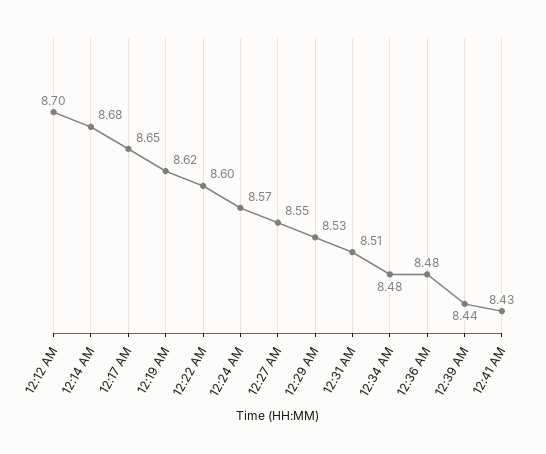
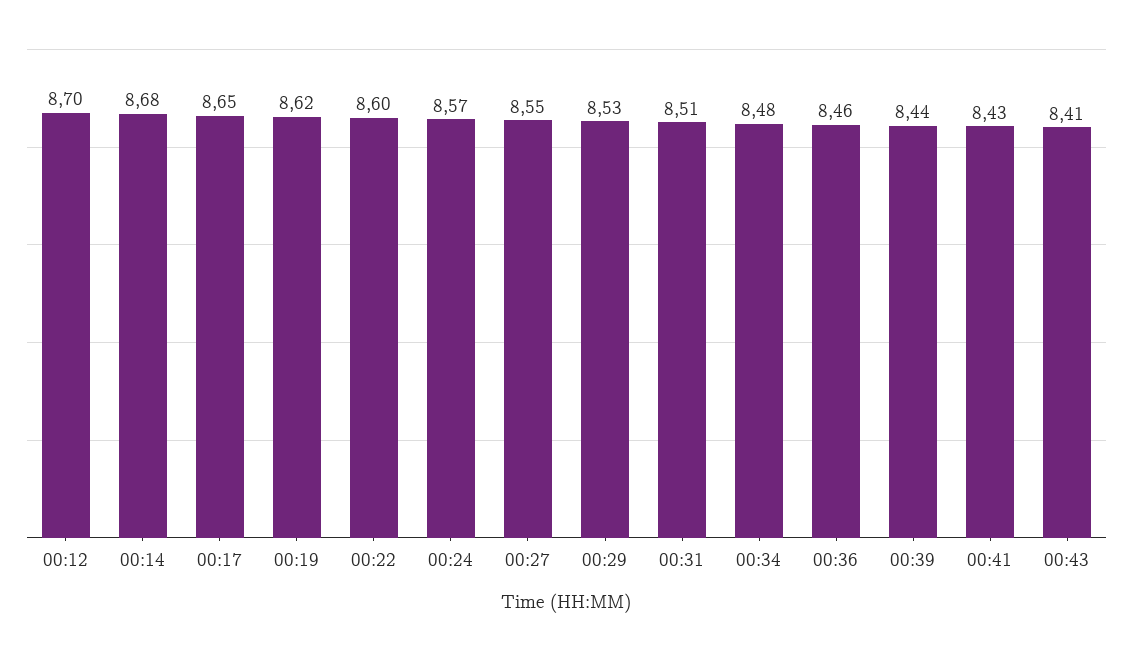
12:36 AM: 8.48 -> 8.46
00:43: none -> 8.41

